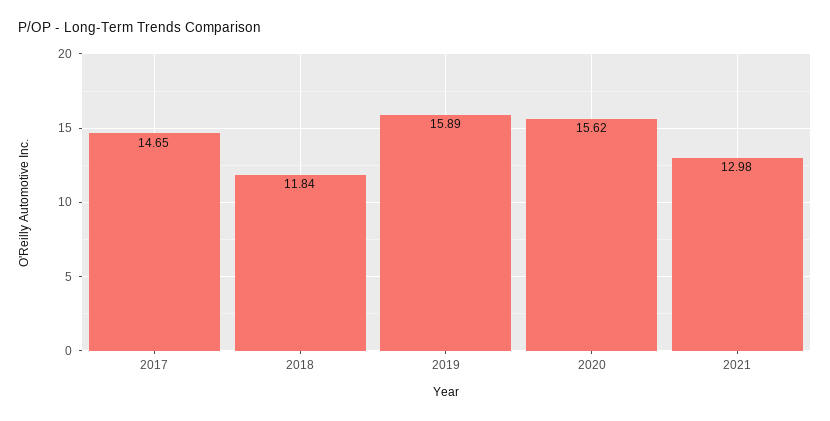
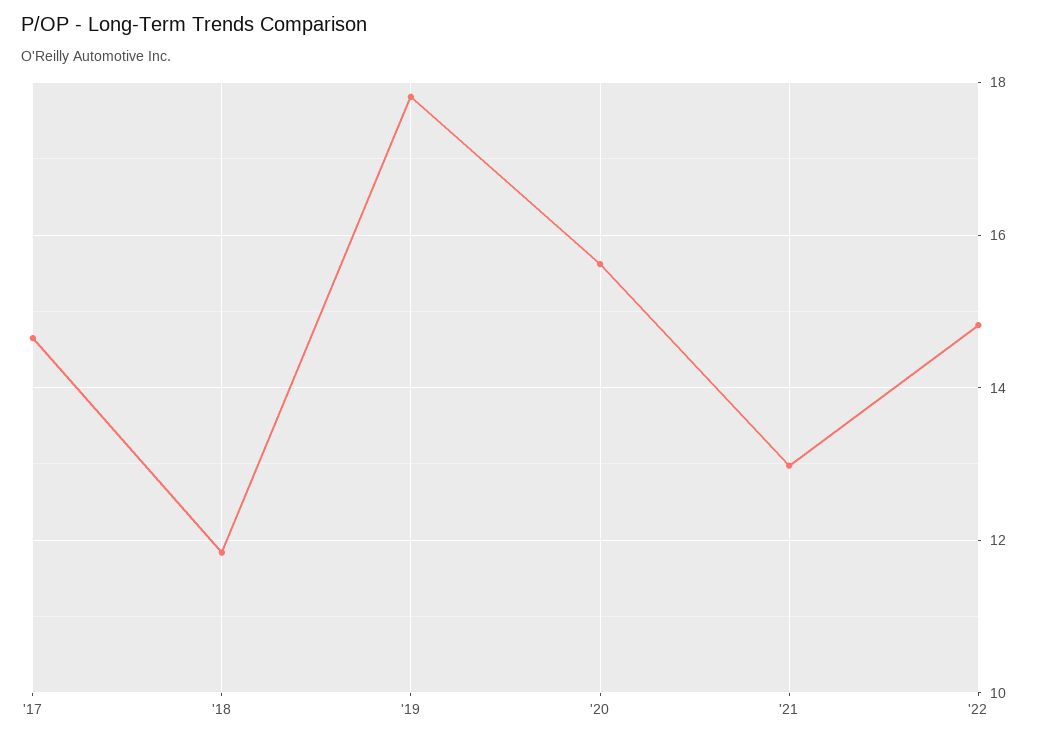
2019: 15.89 -> 17.8
'22: none -> 14.8

